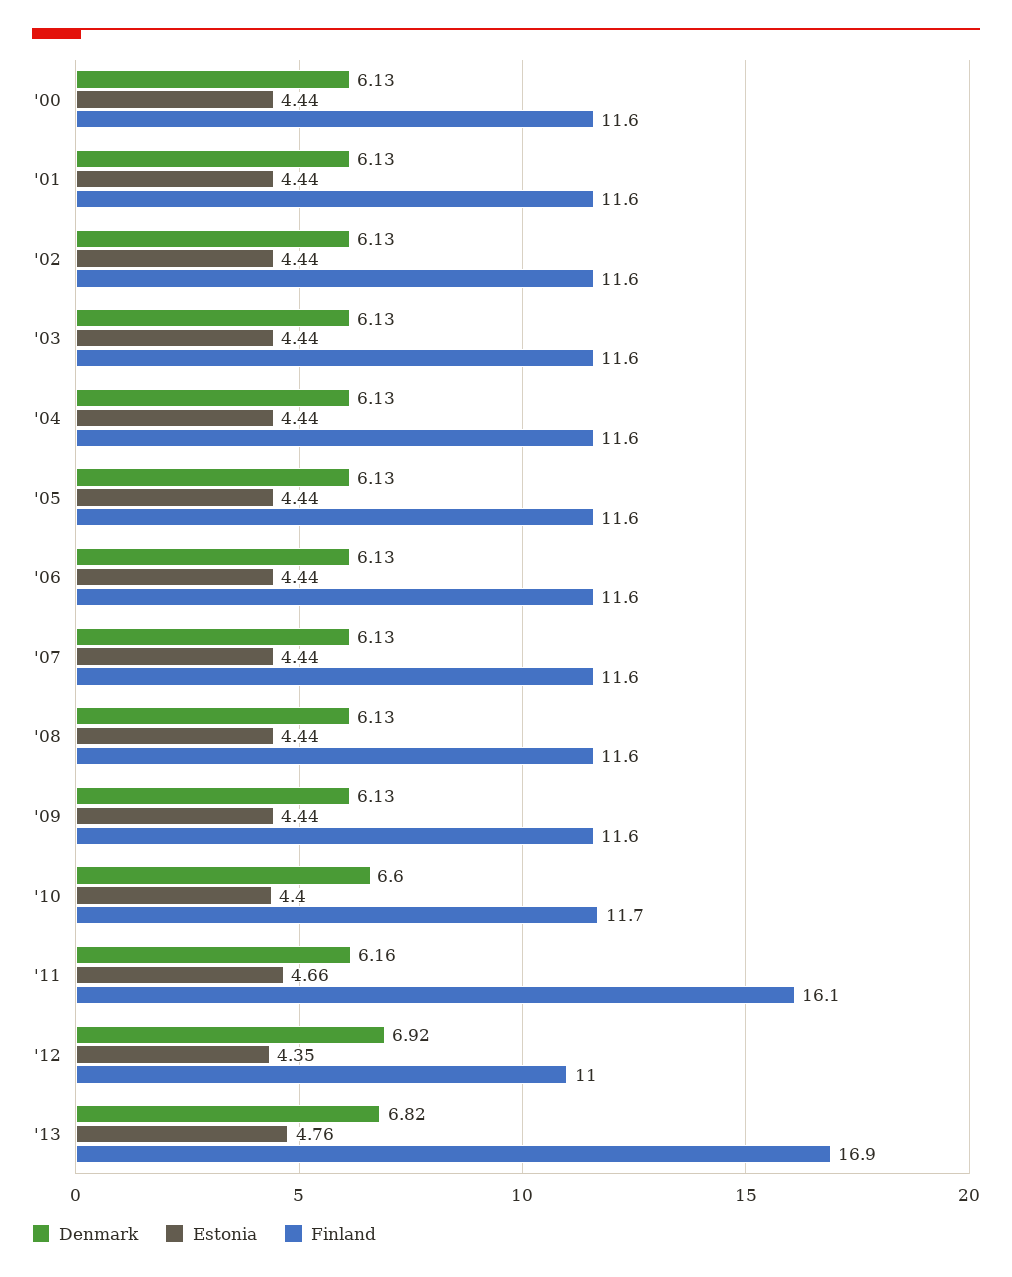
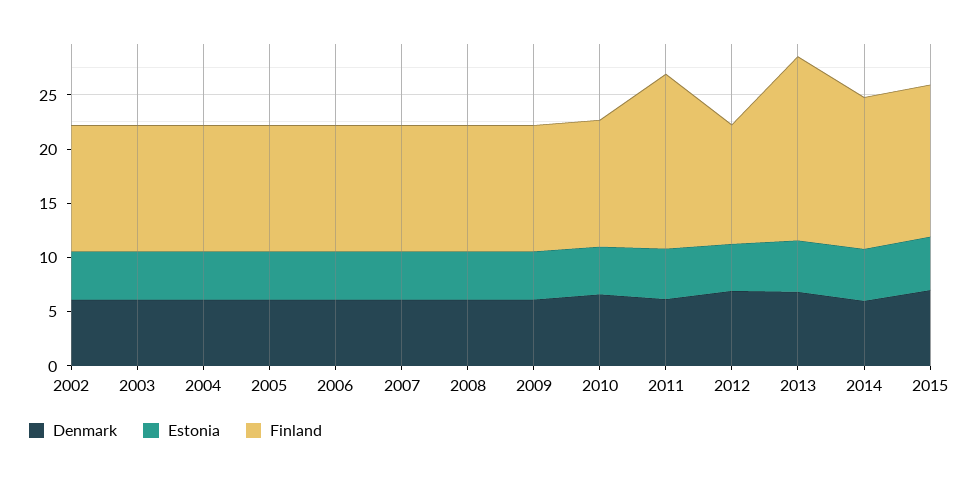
Denmark, '00: 6.13 -> none
Estonia, '00: 4.44 -> none
Finland, '00: 11.6 -> none
Denmark, '01: 6.13 -> none
Estonia, '01: 4.44 -> none
Finland, '01: 11.6 -> none
Denmark, 2014: none -> 6
Estonia, 2014: none -> 5
Finland, 2014: none -> 14
Denmark, 2015: none -> 7
Estonia, 2015: none -> 5
Finland, 2015: none -> 14

